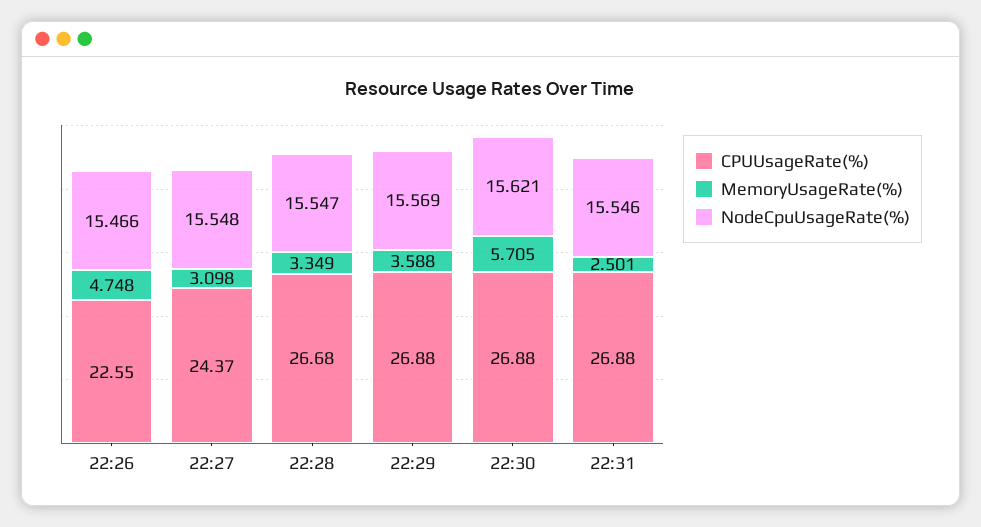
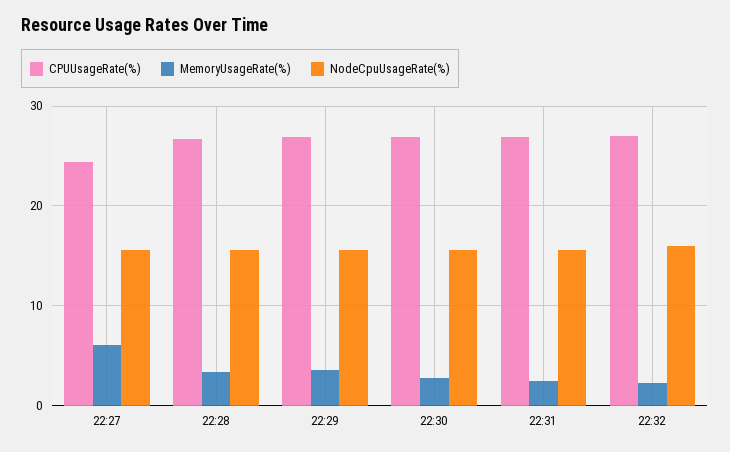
CPUUsageRate(%), 22:26: 22.55 -> none
MemoryUsageRate(%), 22:26: 4.748 -> none
NodeCpuUsageRate(%), 22:26: 15.466 -> none
MemoryUsageRate(%), 22:27: 3.098 -> 6
MemoryUsageRate(%), 22:30: 5.705 -> 3
CPUUsageRate(%), 22:32: none -> 27
MemoryUsageRate(%), 22:32: none -> 2
NodeCpuUsageRate(%), 22:32: none -> 16

